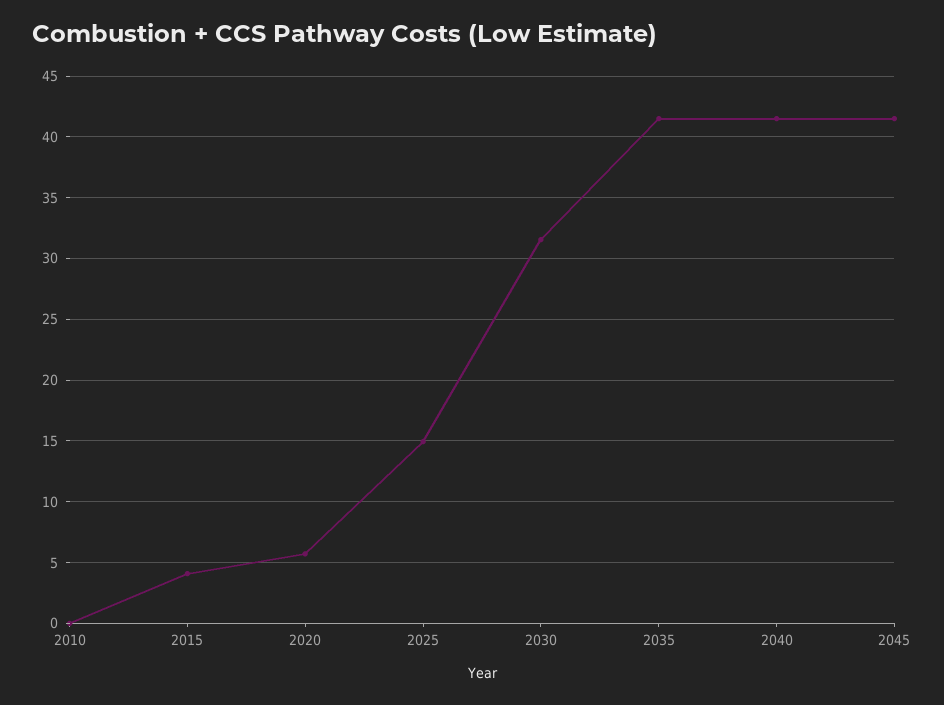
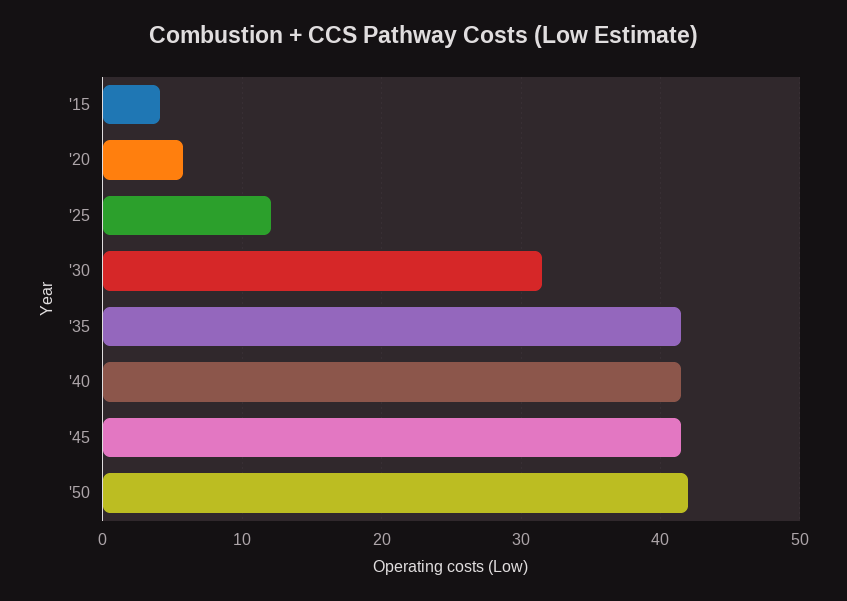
2010: 0 -> none
2025: 15 -> 12
'50: none -> 42

